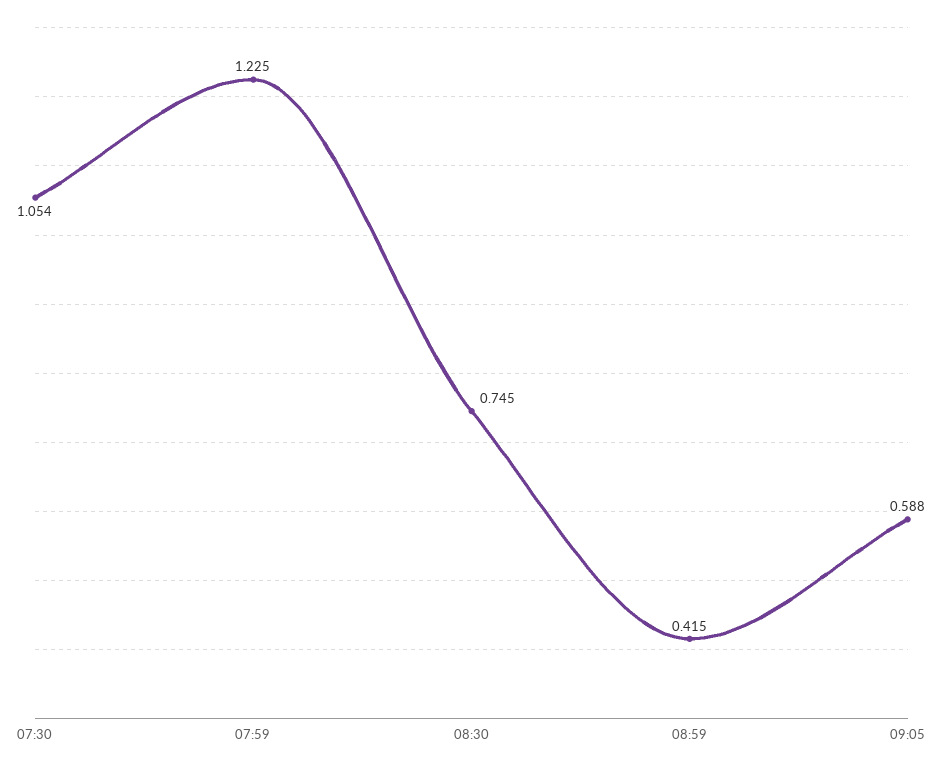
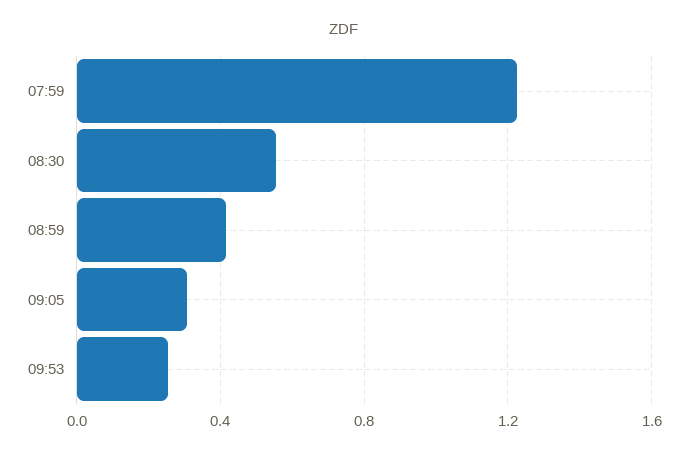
07:30: 1.054 -> none
08:30: 0.745 -> 0.55
09:05: 0.588 -> 0.3
09:53: none -> 0.25

